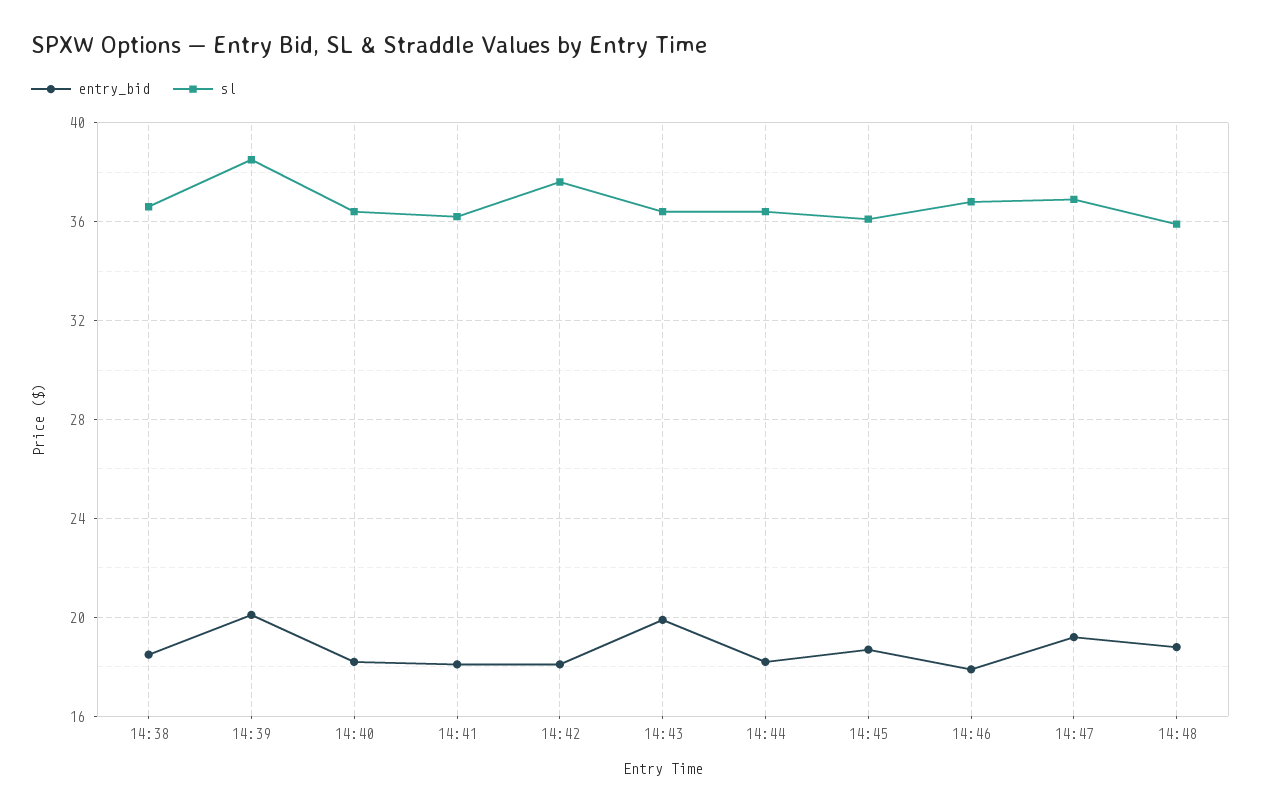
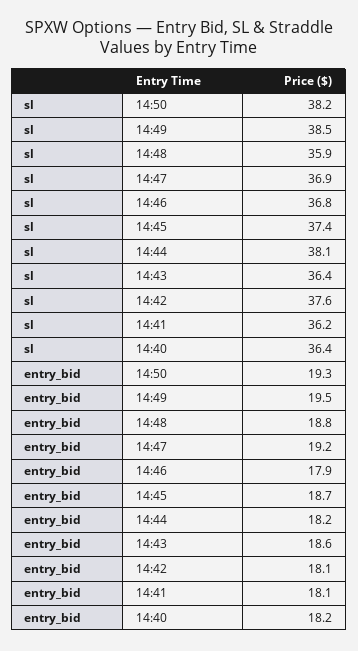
entry_bid, 14:38: 18.5 -> none
sl, 14:38: 36.5 -> none
entry_bid, 14:39: 20 -> none
sl, 14:39: 38.5 -> none
entry_bid, 14:43: 20 -> 18.6
sl, 14:44: 36.5 -> 38.1
sl, 14:45: 36 -> 37.4
sl, 14:50: none -> 38.2
sl, 14:49: none -> 38.5
entry_bid, 14:50: none -> 19.3
entry_bid, 14:49: none -> 19.5

